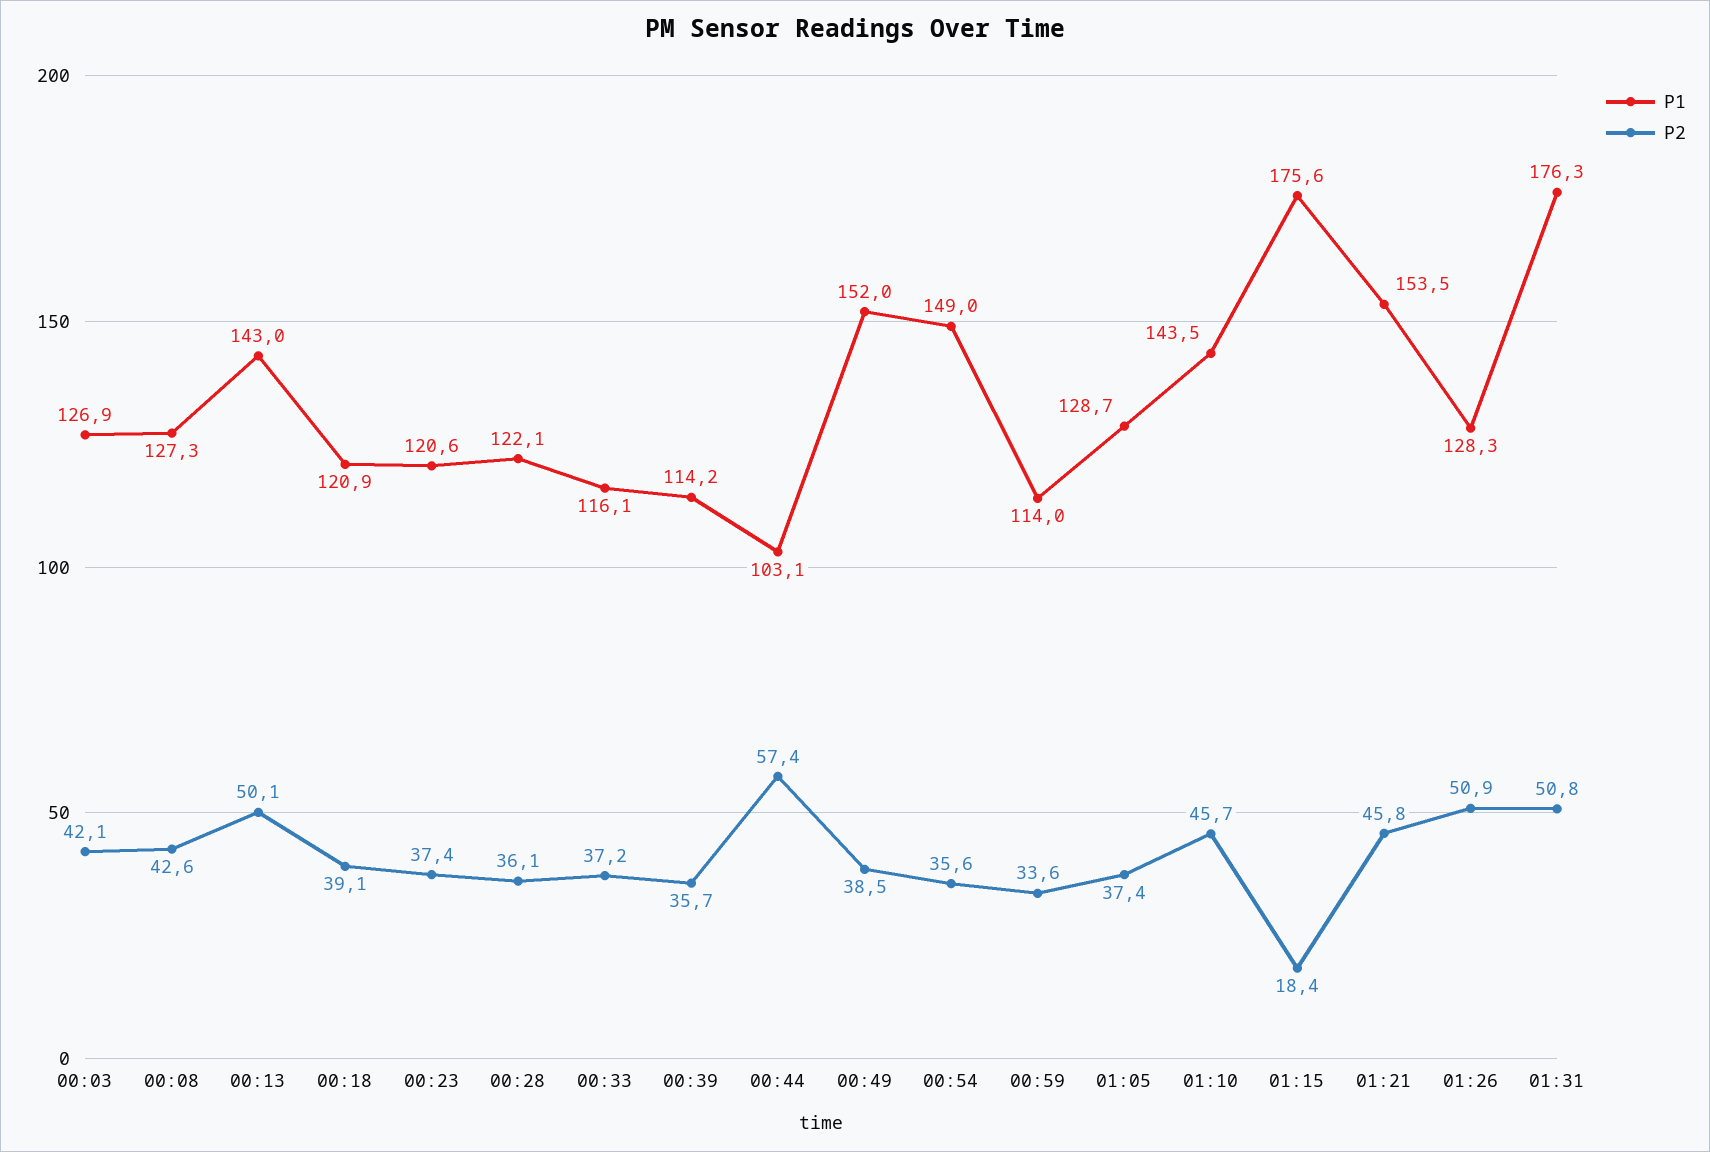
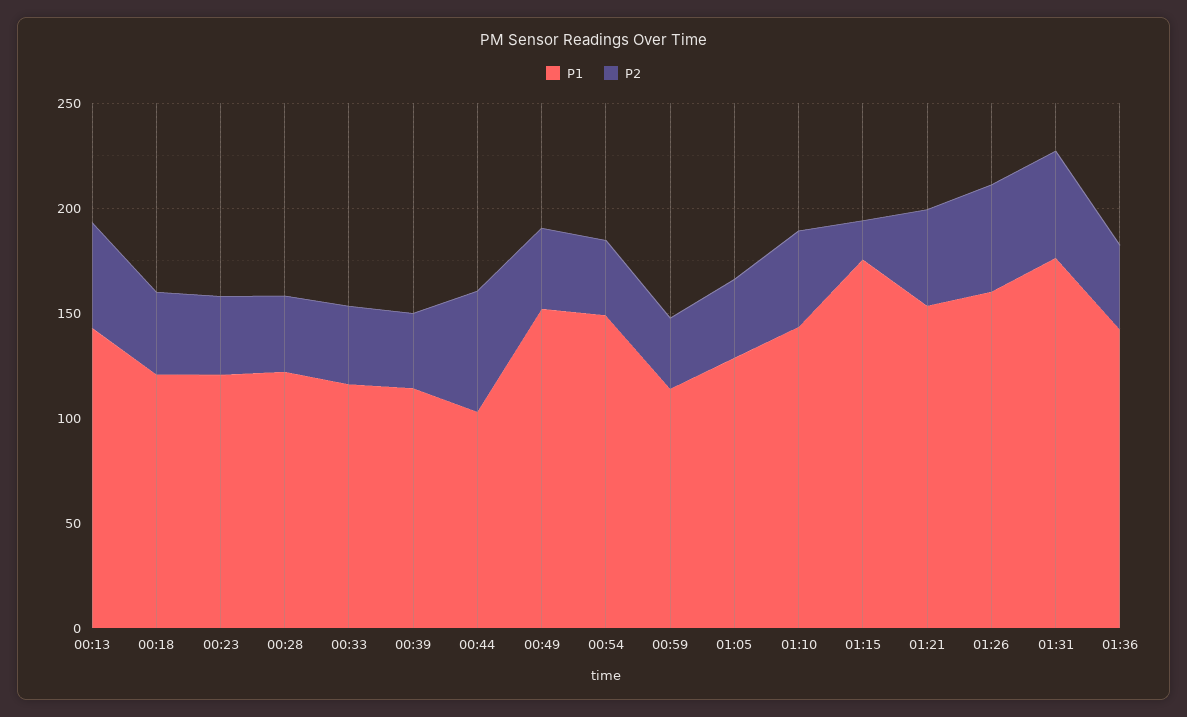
P1, 00:03: 126.9 -> none
P2, 00:03: 42.1 -> none
P1, 00:08: 127.3 -> none
P2, 00:08: 42.6 -> none
P1, 01:26: 128.3 -> 160
P1, 01:36: none -> 140
P2, 01:36: none -> 40

